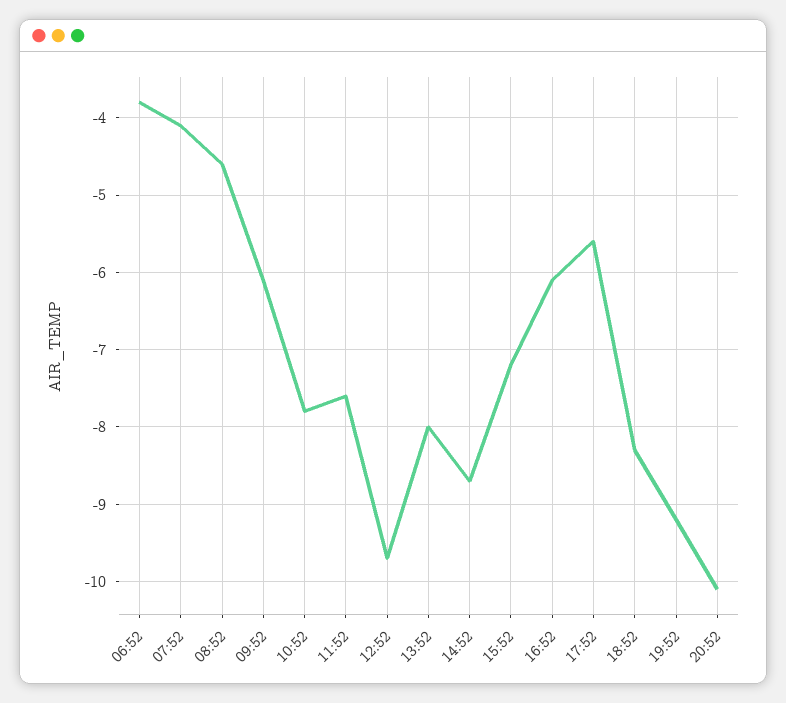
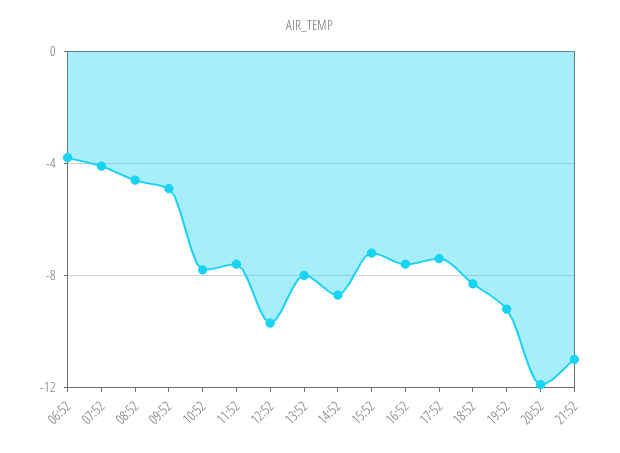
09:52: -6.1 -> -5
16:52: -6.1 -> -7.5
17:52: -5.6 -> -7.5
20:52: -10.1 -> -12
21:52: none -> -11

